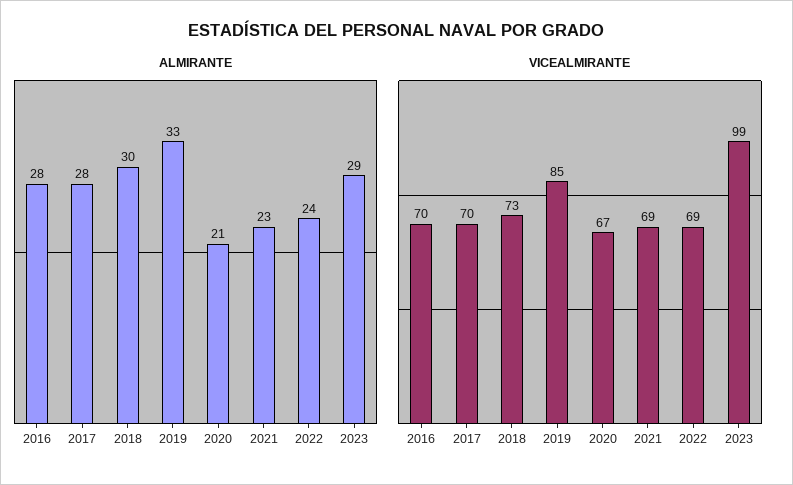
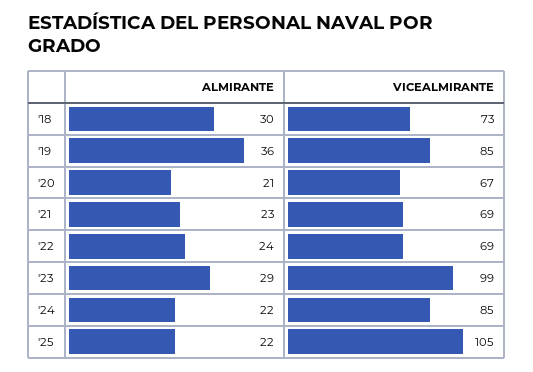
ALMIRANTE, 2016: 28 -> none
ALMIRANTE, 2017: 28 -> none
ALMIRANTE, 2019: 33 -> 36
VICEALMIRANTE, 2016: 70 -> none
VICEALMIRANTE, 2017: 70 -> none
ALMIRANTE, '24: none -> 22
VICEALMIRANTE, '24: none -> 85
ALMIRANTE, '25: none -> 22
VICEALMIRANTE, '25: none -> 105

